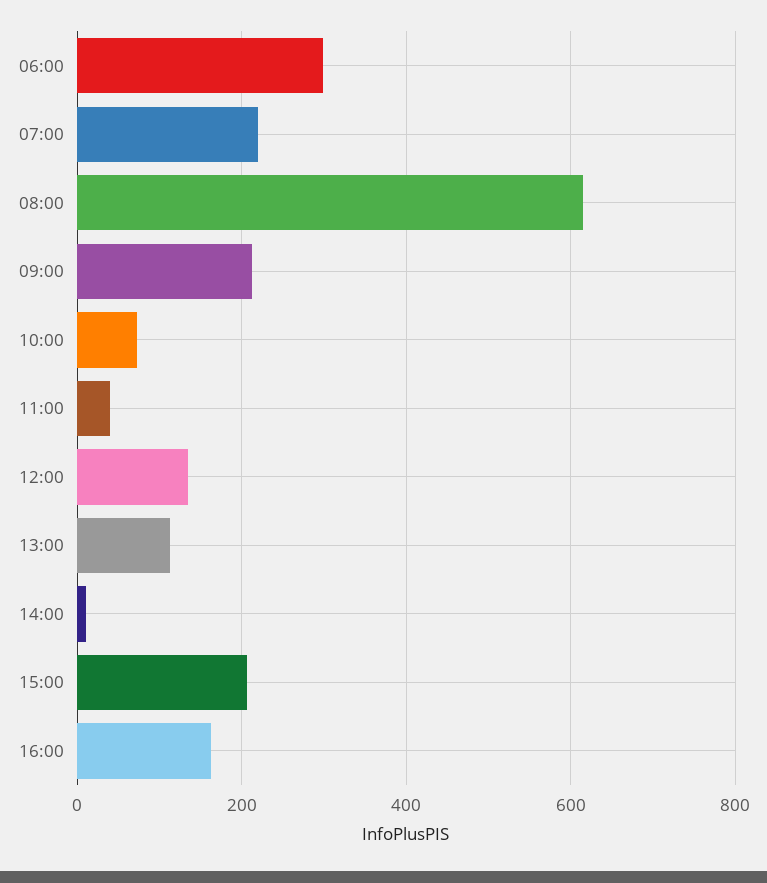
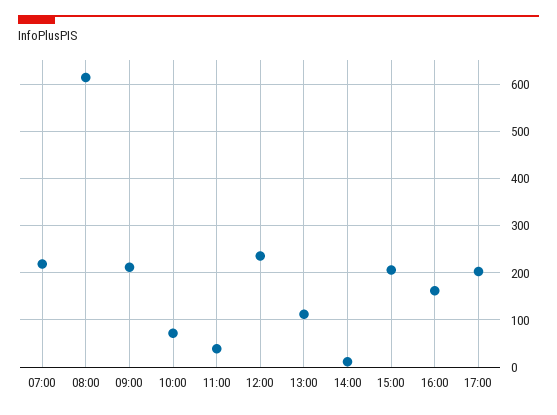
06:00: 300 -> none
12:00: 140 -> 240
17:00: none -> 200

